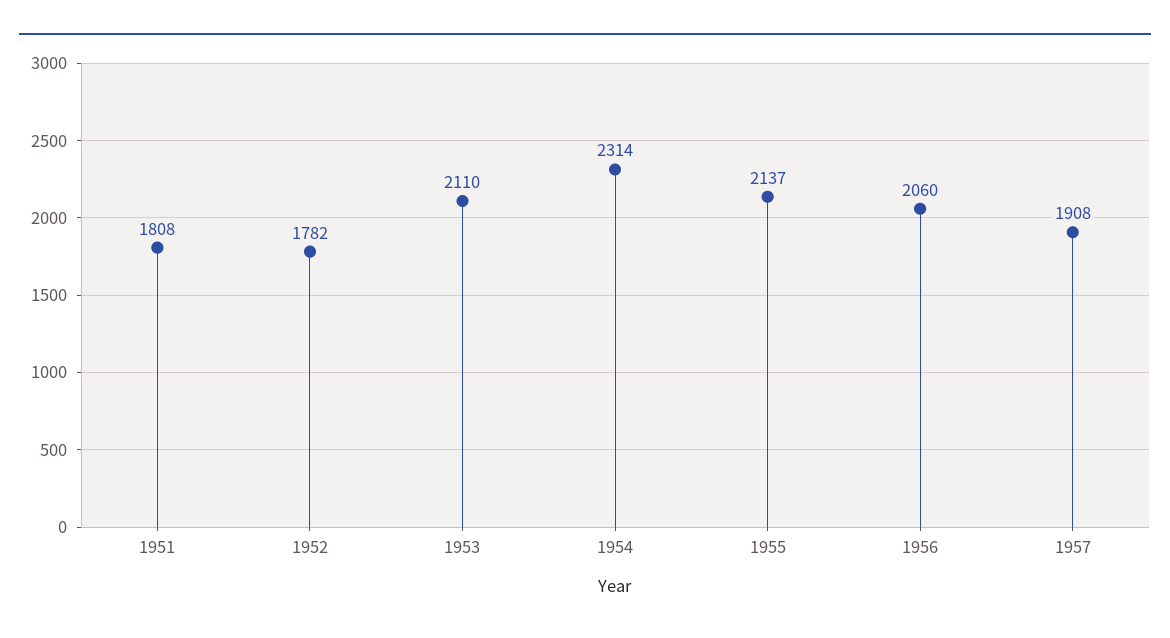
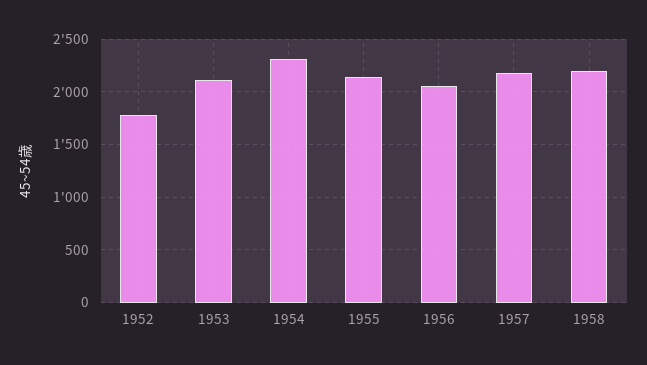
1951: 1808 -> none
1957: 1908 -> 2200
1958: none -> 2200

